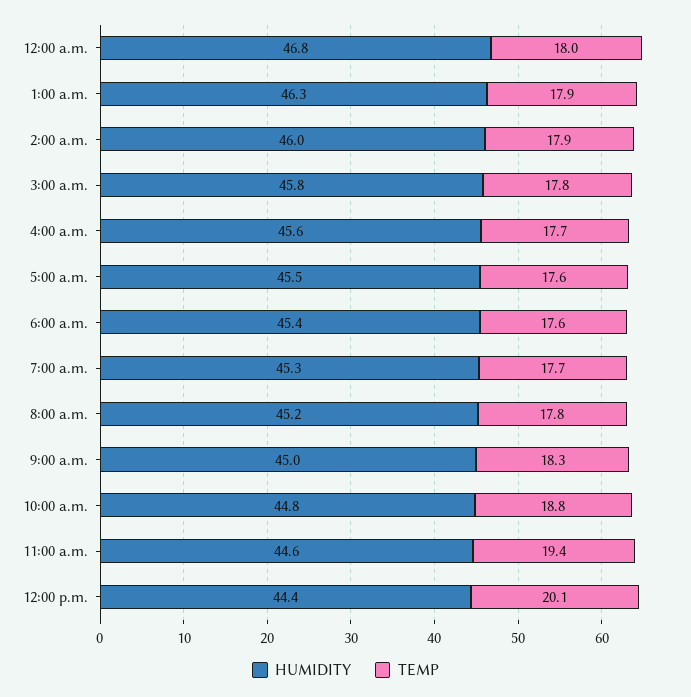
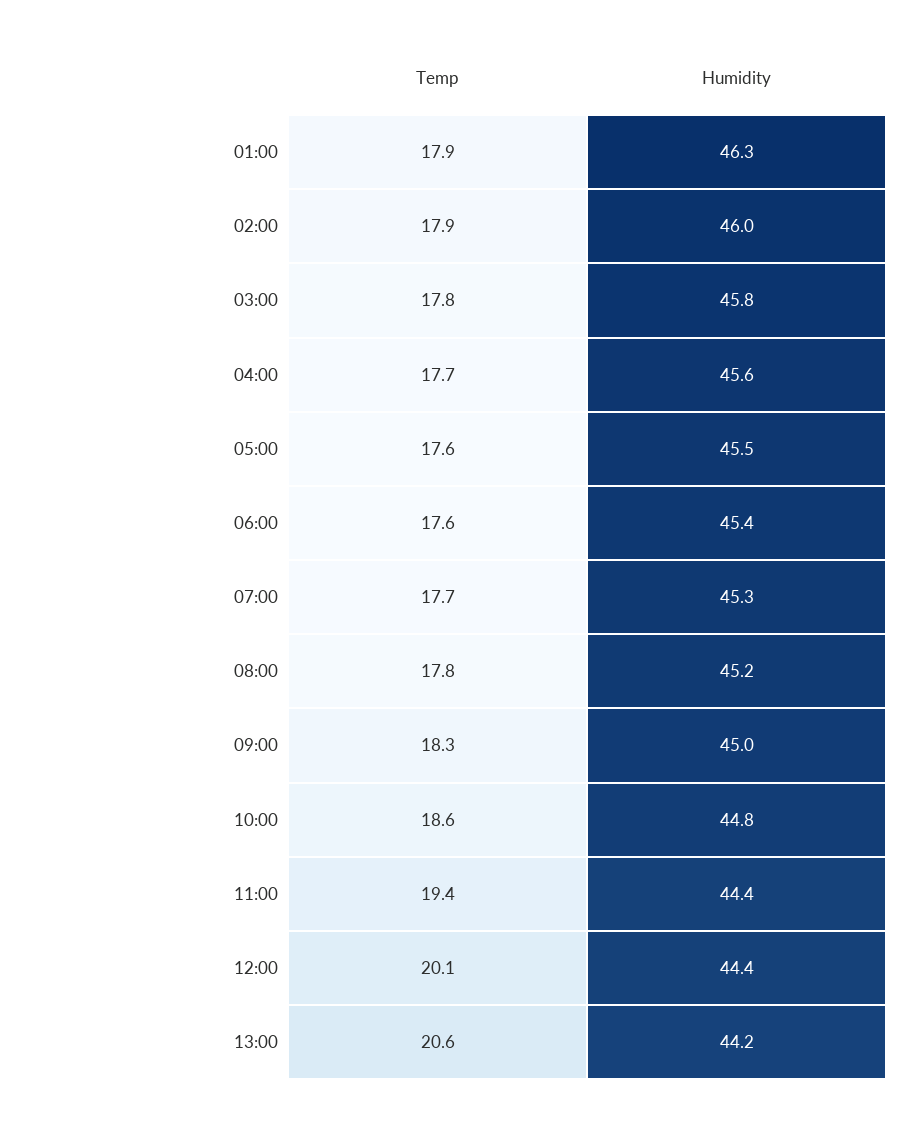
HUMIDITY, 12:00 a.m.: 46.8 -> none
TEMP, 12:00 a.m.: 18 -> none
TEMP, 10:00 a.m.: 18.8 -> 18.6
HUMIDITY, 11:00 a.m.: 44.6 -> 44.4
TEMP, 13:00: none -> 20.6
HUMIDITY, 13:00: none -> 44.2

